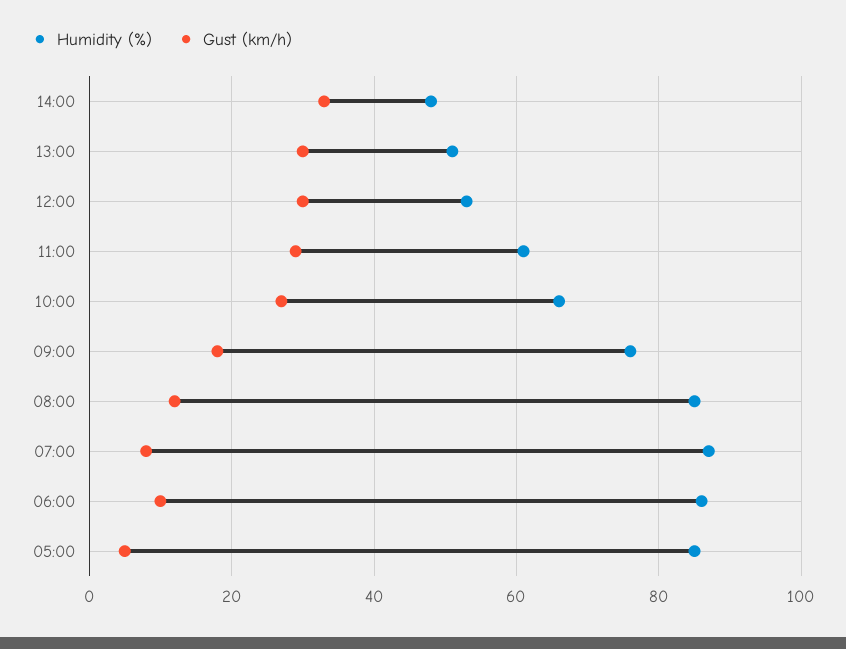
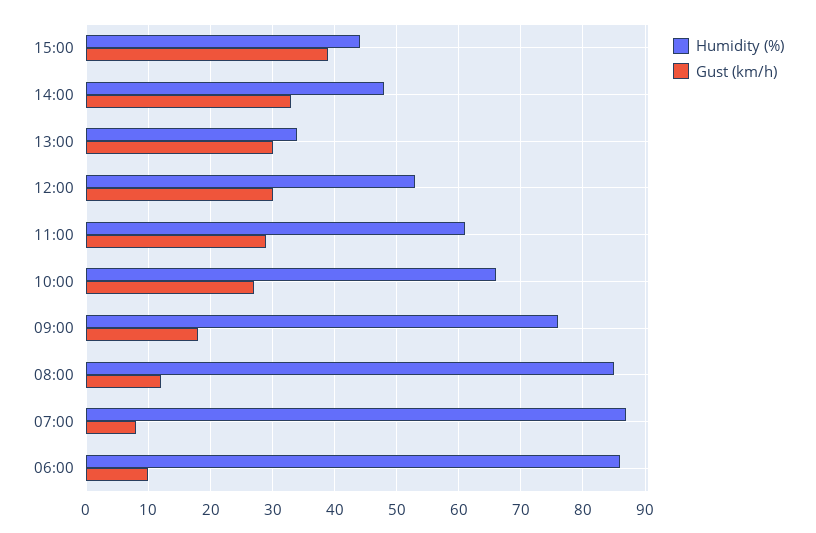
Humidity (%), 13:00: 50 -> 34
Humidity (%), 05:00: 85 -> none
Gust (km/h), 05:00: 5 -> none
Humidity (%), 15:00: none -> 44
Gust (km/h), 15:00: none -> 39

